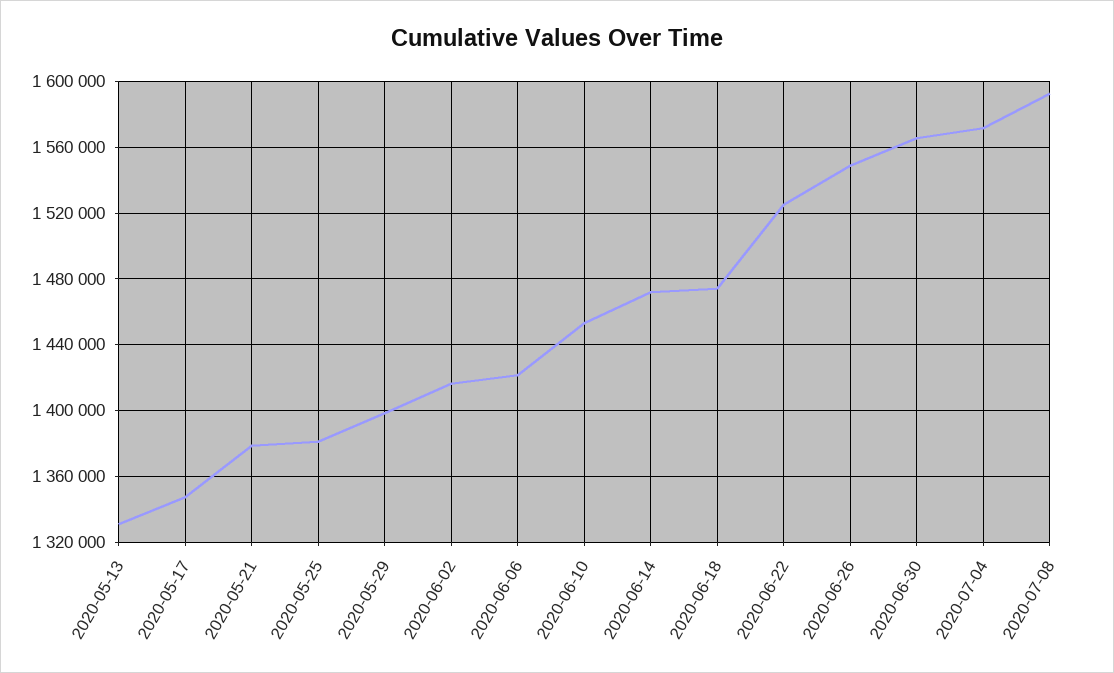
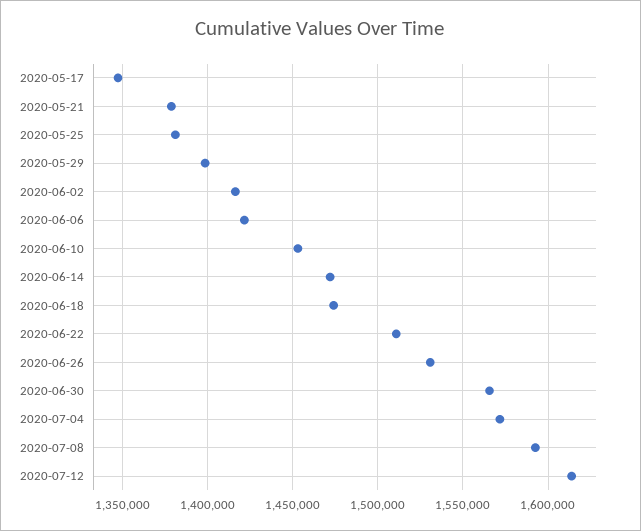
2020-05-13: 1330000 -> none
2020-06-22: 1525000 -> 1510000
2020-06-26: 1550000 -> 1530000
2020-07-12: none -> 1615000

